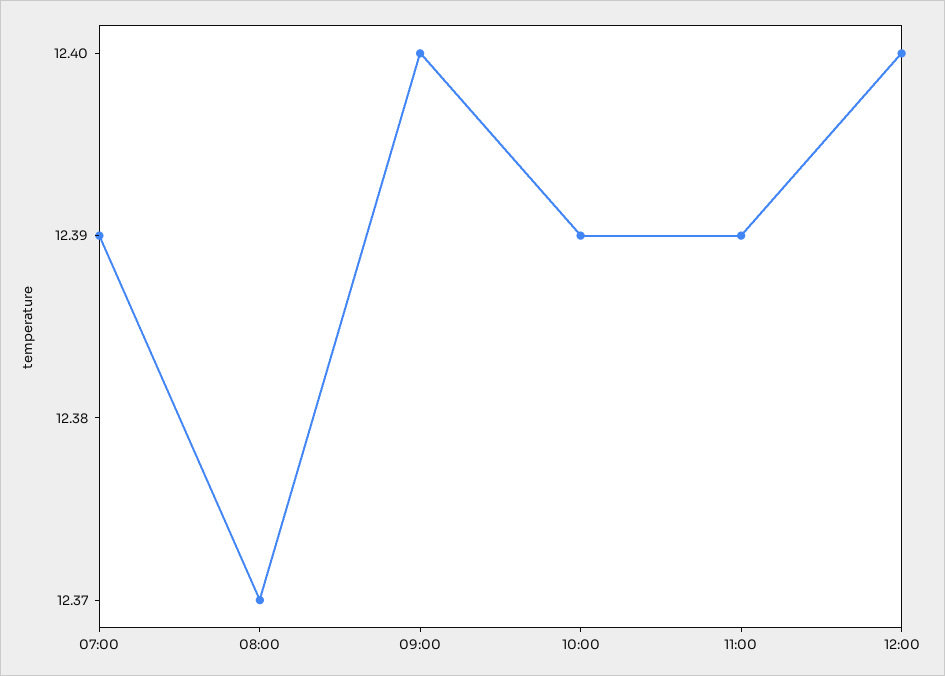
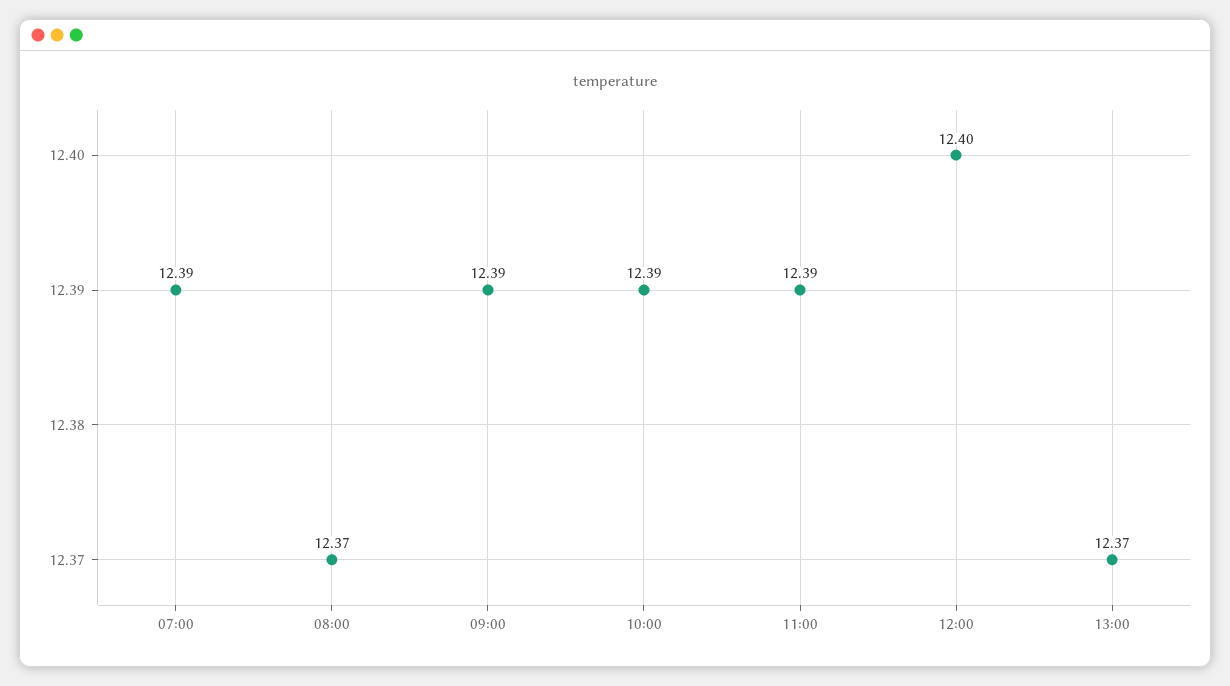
09:00: 12.4 -> 12.39
13:00: none -> 12.37

